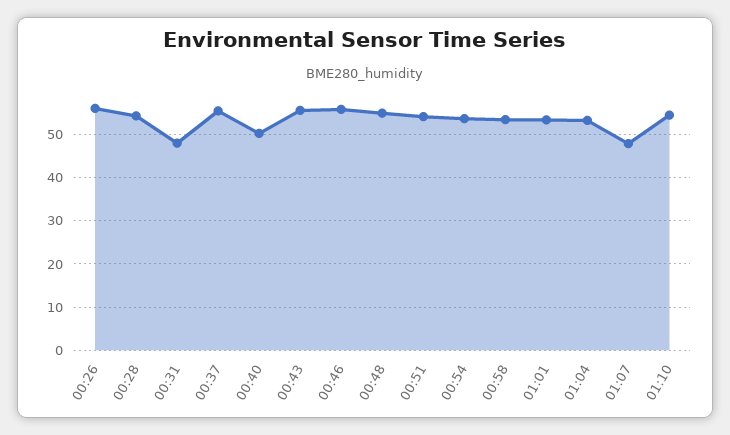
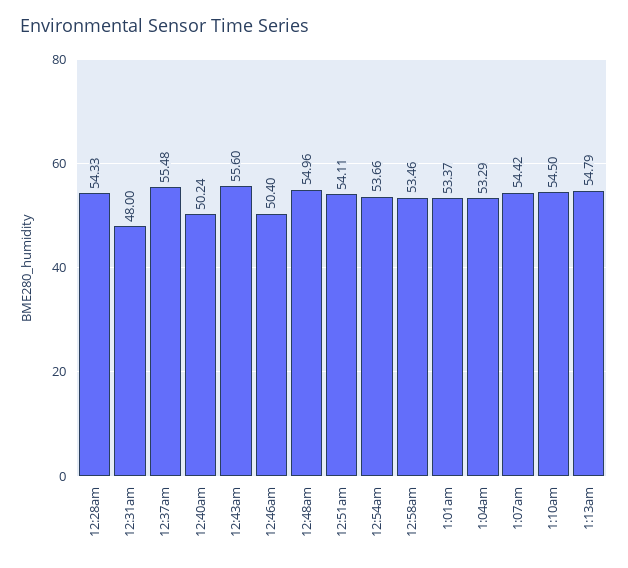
00:26: 56 -> none
00:46: 56 -> 50.4
01:07: 48 -> 54.42
1:13am: none -> 54.79

